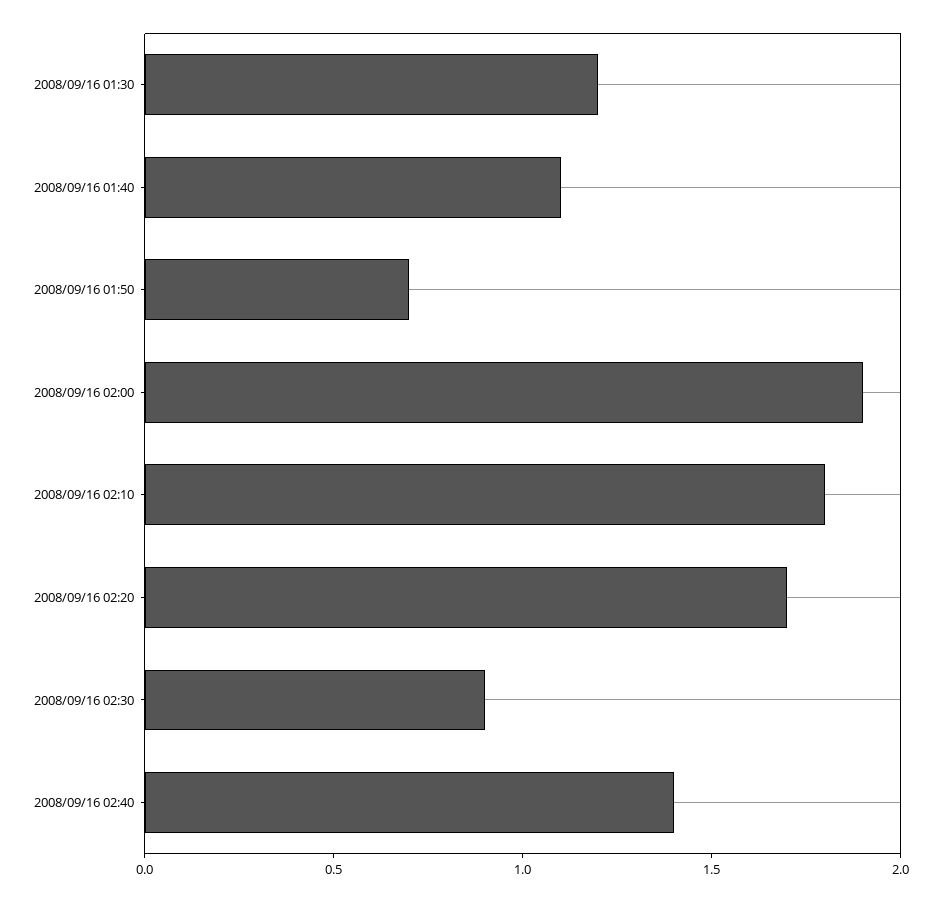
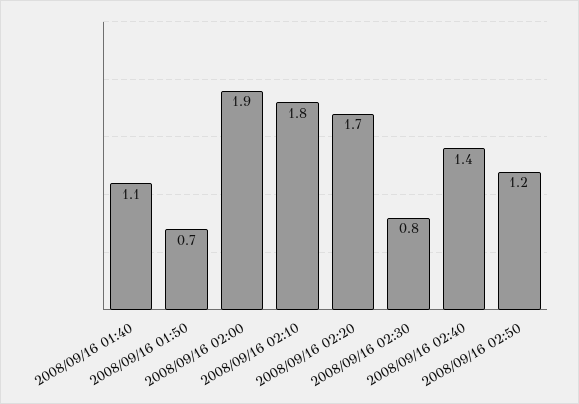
2008/09/16 01:30: 1.2 -> none
2008/09/16 02:30: 0.9 -> 0.8
2008/09/16 02:50: none -> 1.2

